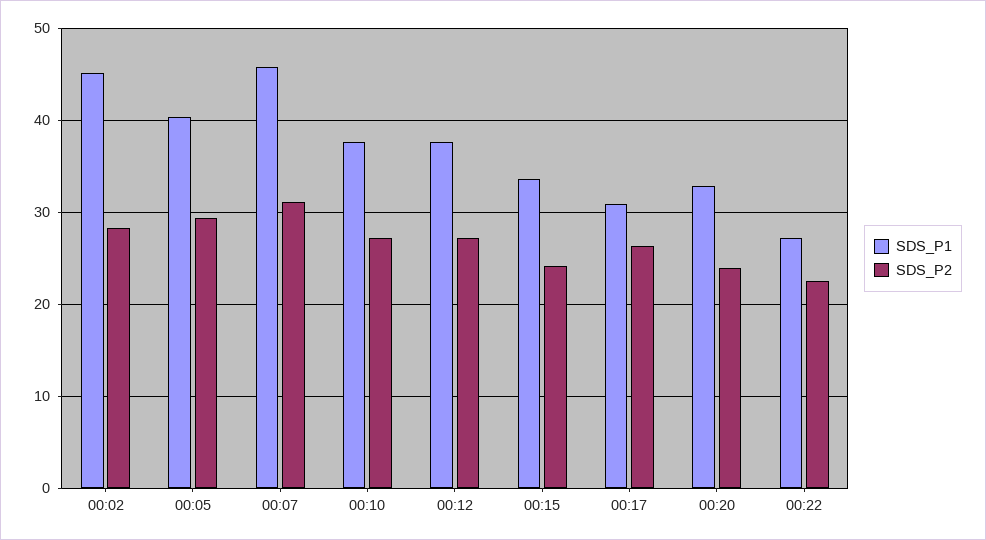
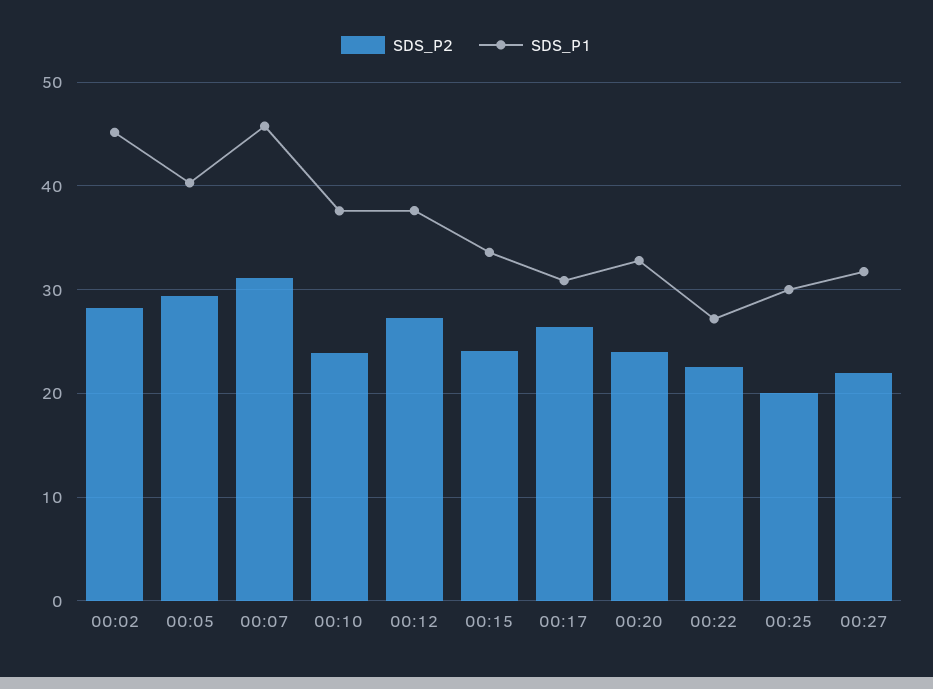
SDS_P2, 00:10: 27 -> 24
SDS_P2, 00:25: none -> 20
SDS_P1, 00:25: none -> 30
SDS_P2, 00:27: none -> 22
SDS_P1, 00:27: none -> 32

